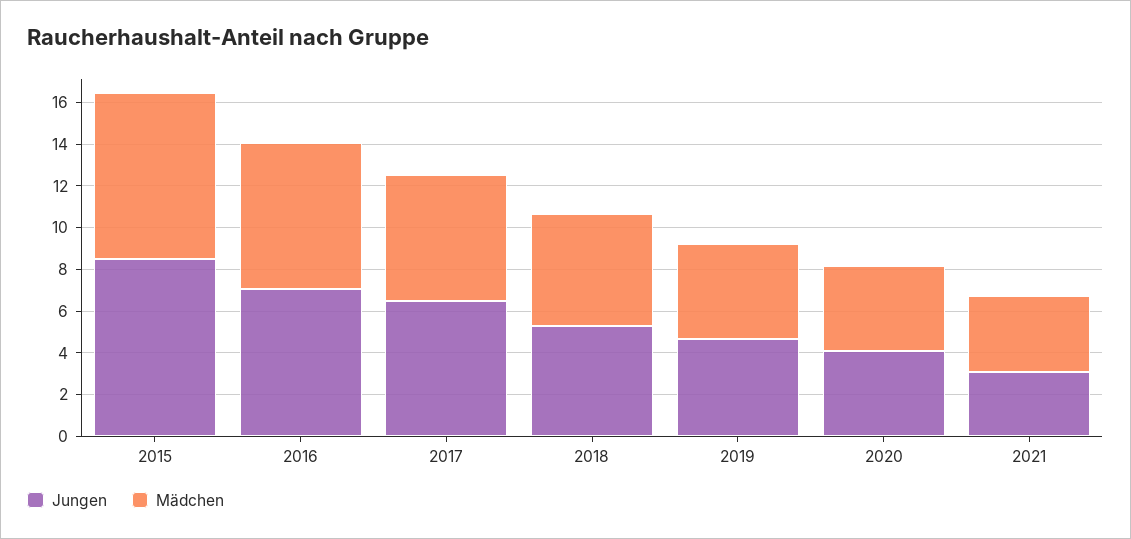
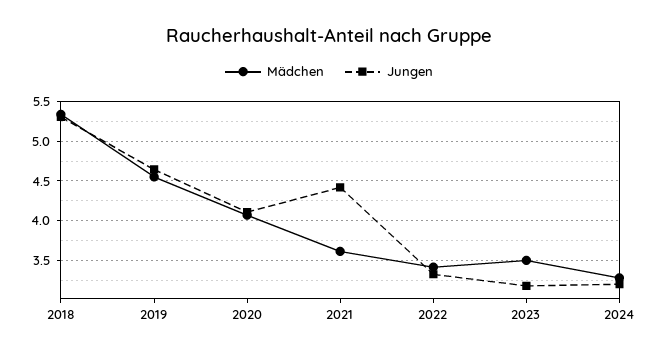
Jungen, 2015: 8.5 -> none
Mädchen, 2015: 8 -> none
Jungen, 2016: 7 -> none
Mädchen, 2016: 7 -> none
Jungen, 2017: 6.5 -> none
Mädchen, 2017: 6 -> none
Jungen, 2021: 3 -> 4.4
Mädchen, 2022: none -> 3.4
Jungen, 2022: none -> 3.3
Mädchen, 2023: none -> 3.5
Jungen, 2023: none -> 3.2
Mädchen, 2024: none -> 3.3
Jungen, 2024: none -> 3.2

